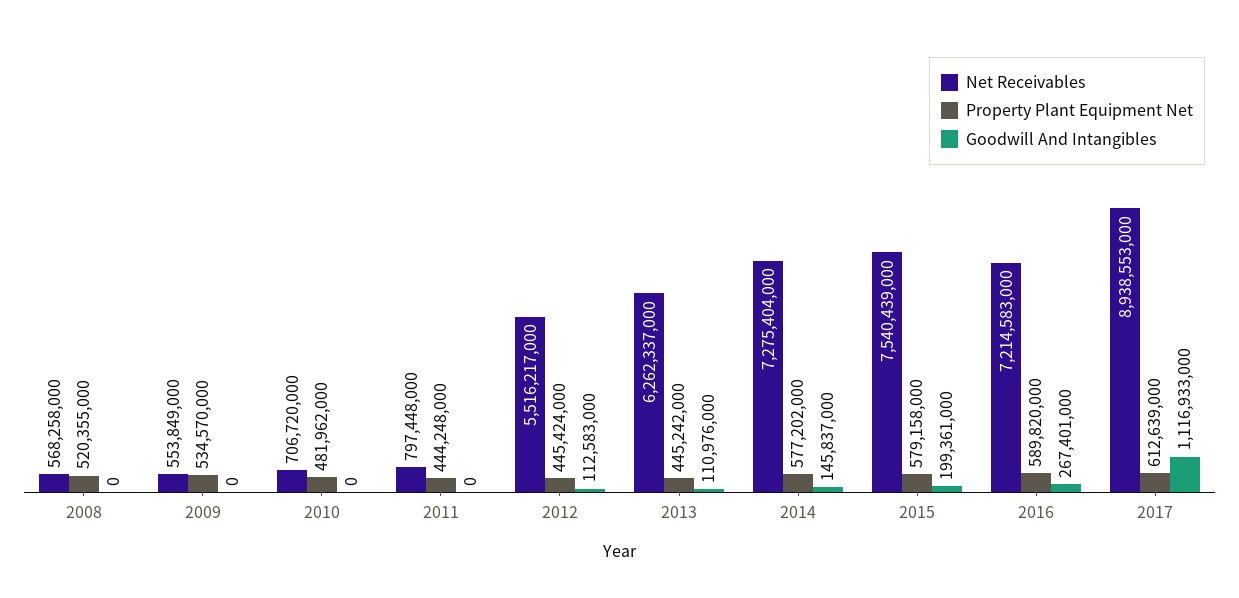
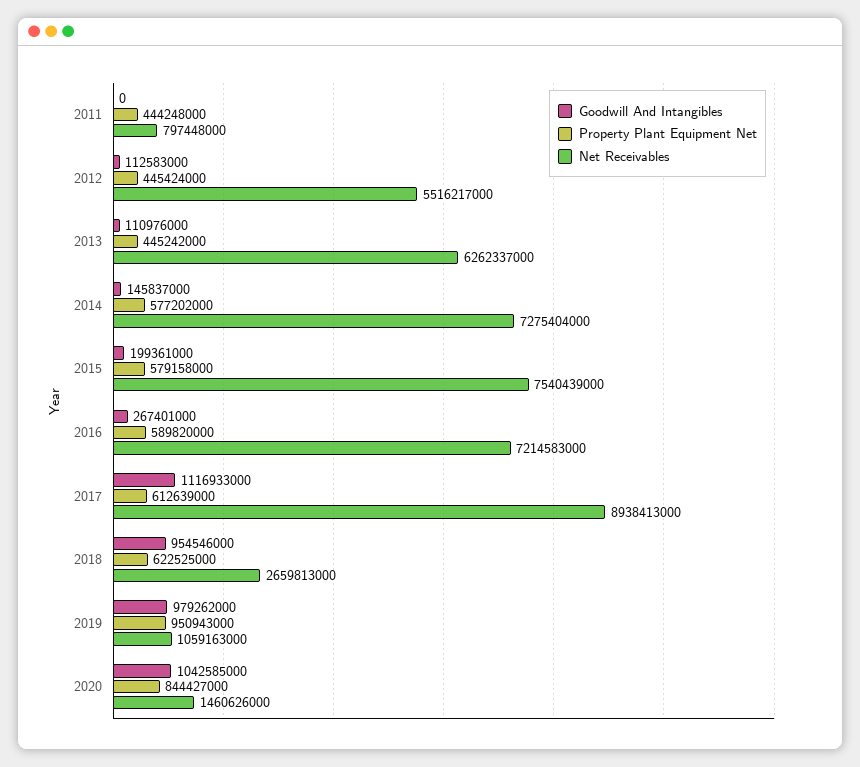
Net Receivables, 2008: 568258000 -> none
Property Plant Equipment Net, 2008: 520355000 -> none
Goodwill And Intangibles, 2008: 0 -> none
Net Receivables, 2009: 553849000 -> none
Property Plant Equipment Net, 2009: 534570000 -> none
Goodwill And Intangibles, 2009: 0 -> none
Net Receivables, 2010: 706720000 -> none
Property Plant Equipment Net, 2010: 481962000 -> none
Goodwill And Intangibles, 2010: 0 -> none
Net Receivables, 2017: 8938553000 -> 8938413000
Goodwill And Intangibles, 2018: none -> 954546000
Property Plant Equipment Net, 2018: none -> 622525000
Net Receivables, 2018: none -> 2659813000
Goodwill And Intangibles, 2019: none -> 979262000
Property Plant Equipment Net, 2019: none -> 950943000
Net Receivables, 2019: none -> 1059163000
Goodwill And Intangibles, 2020: none -> 1042585000
Property Plant Equipment Net, 2020: none -> 844427000
Net Receivables, 2020: none -> 1460626000

